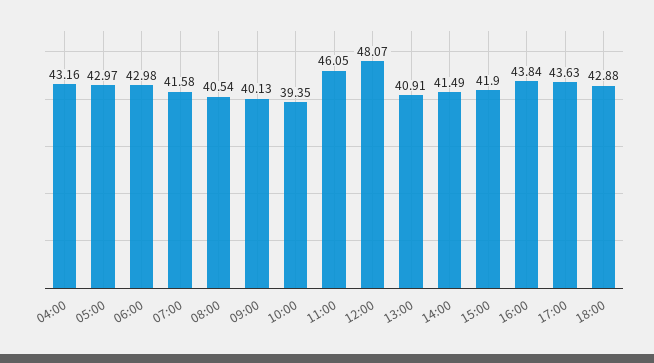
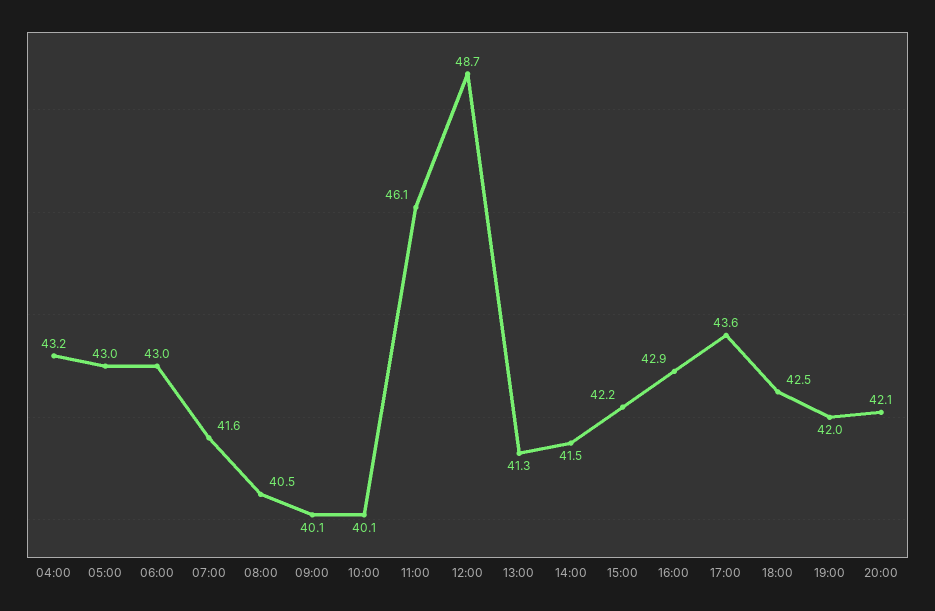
10:00: 39.35 -> 40.1
12:00: 48.07 -> 48.7
13:00: 40.91 -> 41.3
15:00: 41.9 -> 42.2
16:00: 43.84 -> 42.9
18:00: 42.88 -> 42.5
19:00: none -> 42
20:00: none -> 42.1

